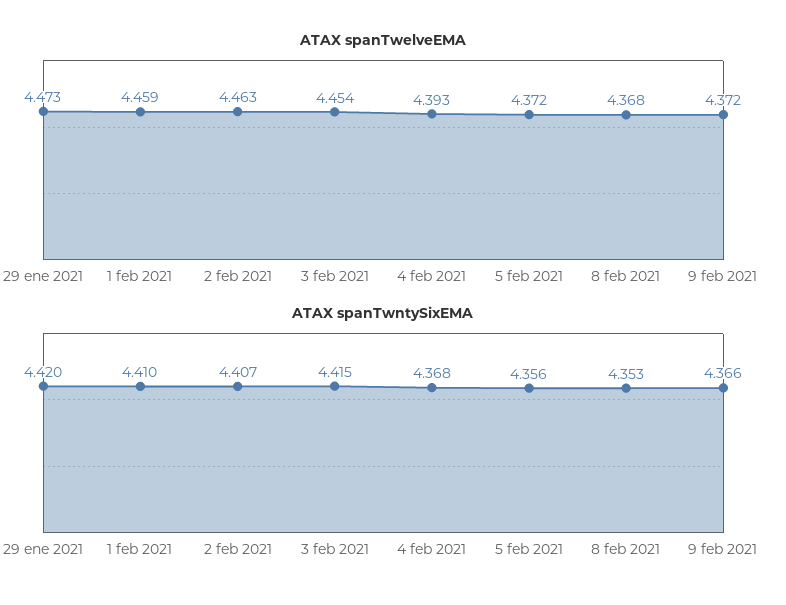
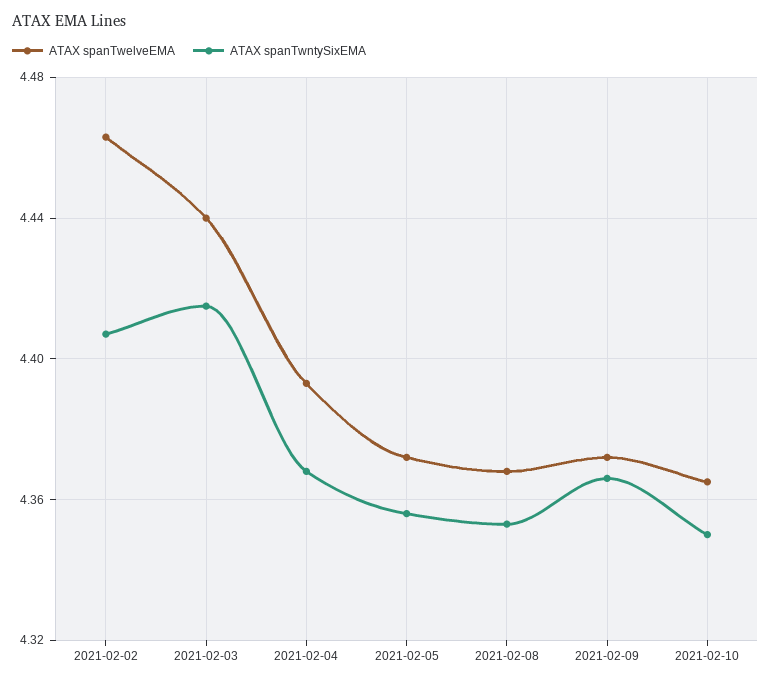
ATAX spanTwelveEMA, 29 ene 2021: 4.473 -> none
ATAX spanTwelveEMA, 1 feb 2021: 4.459 -> none
ATAX spanTwelveEMA, 3 feb 2021: 4.454 -> 4.44
ATAX spanTwntySixEMA, 29 ene 2021: 4.42 -> none
ATAX spanTwntySixEMA, 1 feb 2021: 4.41 -> none
ATAX spanTwelveEMA, 2021-02-10: none -> 4.365
ATAX spanTwntySixEMA, 2021-02-10: none -> 4.35

